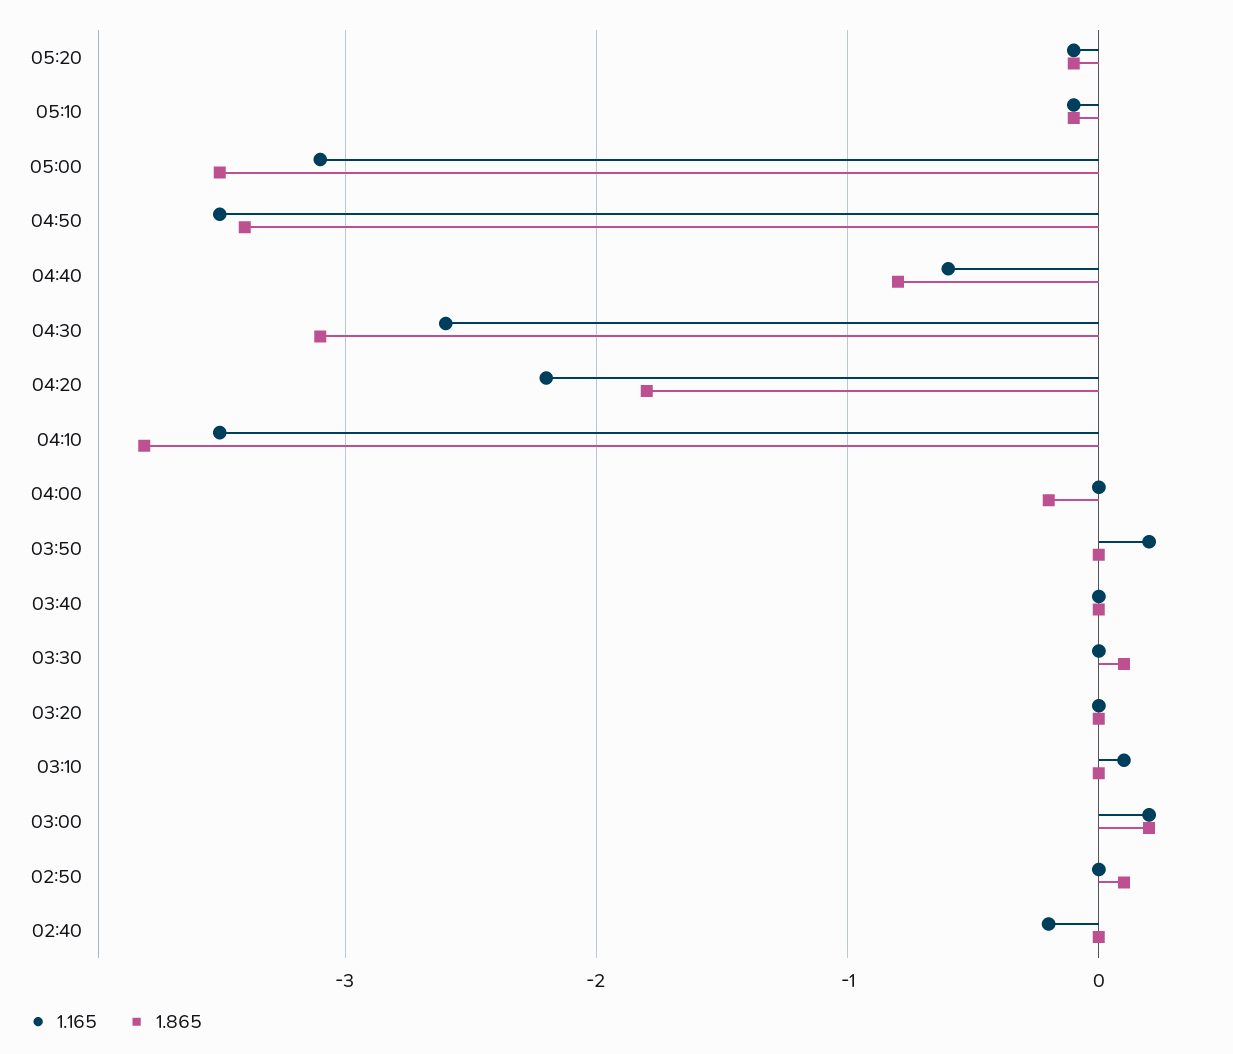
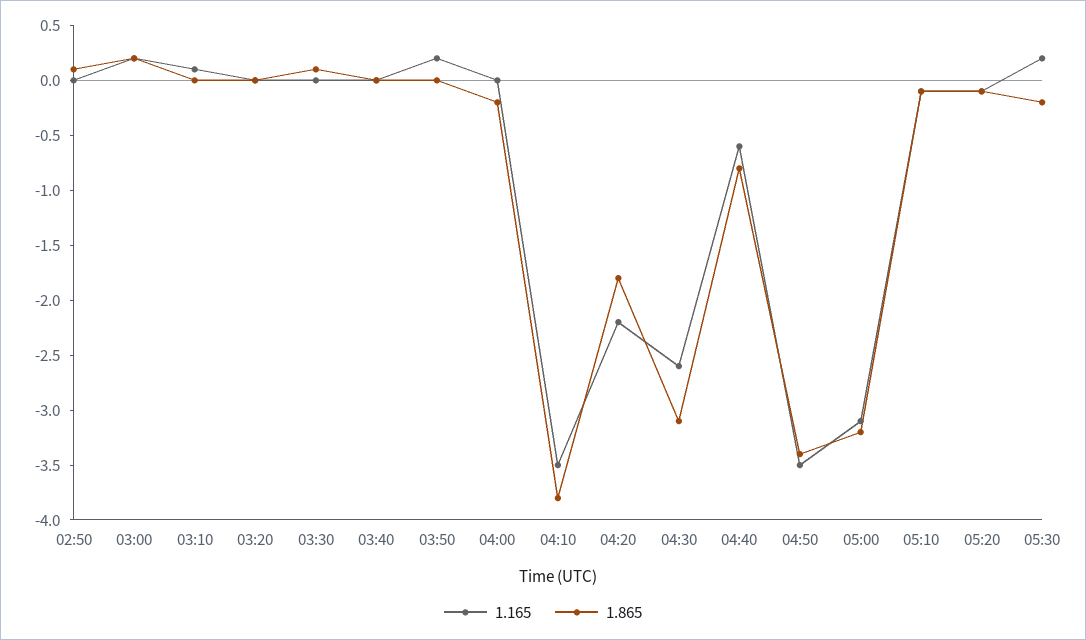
1.865, 05:00: -3.5 -> -3.2
1.165, 02:40: -0.2 -> none
1.865, 02:40: 0 -> none
1.165, 05:30: none -> 0.2
1.865, 05:30: none -> -0.2

